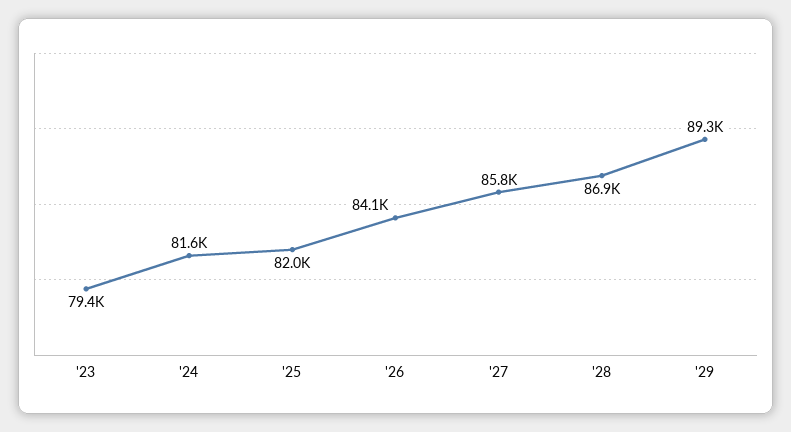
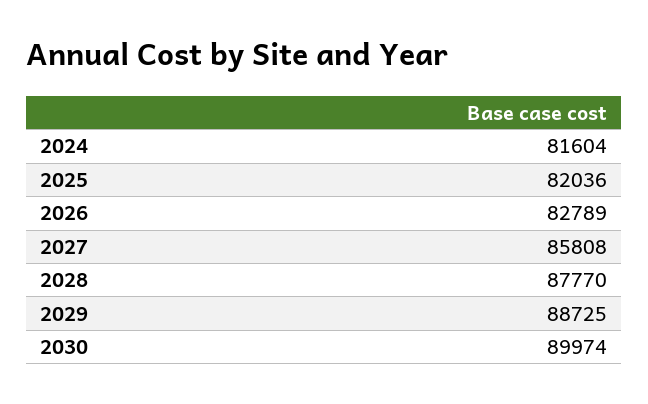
'23: 79400 -> none
'26: 84100 -> 82789
'28: 86900 -> 87770
'29: 89300 -> 88725
2030: none -> 89974

